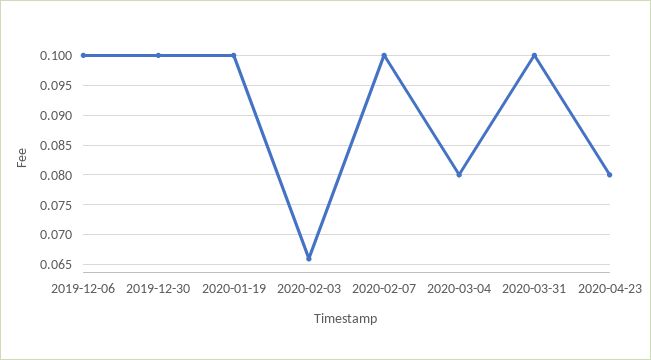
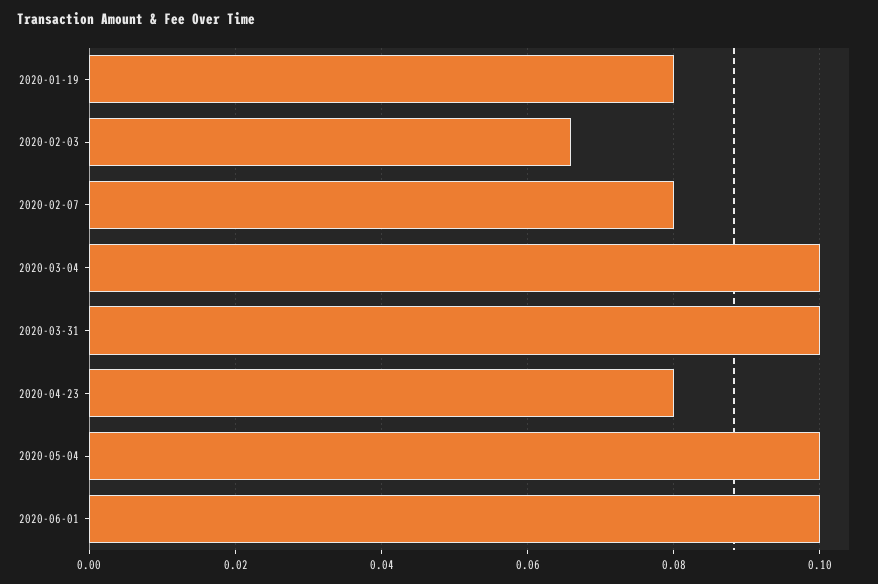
2019-12-06: 0.1 -> none
2019-12-30: 0.1 -> none
2020-01-19: 0.1 -> 0.08
2020-02-07: 0.1 -> 0.08
2020-03-04: 0.08 -> 0.1
2020-05-04: none -> 0.1
2020-06-01: none -> 0.1

